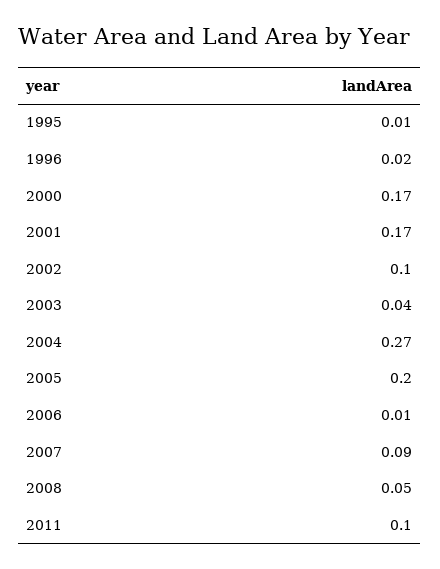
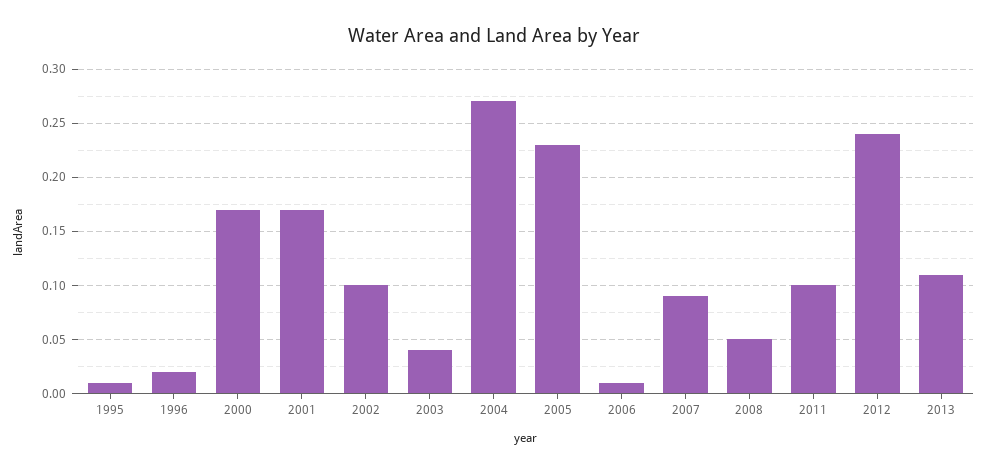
2005: 0.2 -> 0.23
2012: none -> 0.24
2013: none -> 0.11

